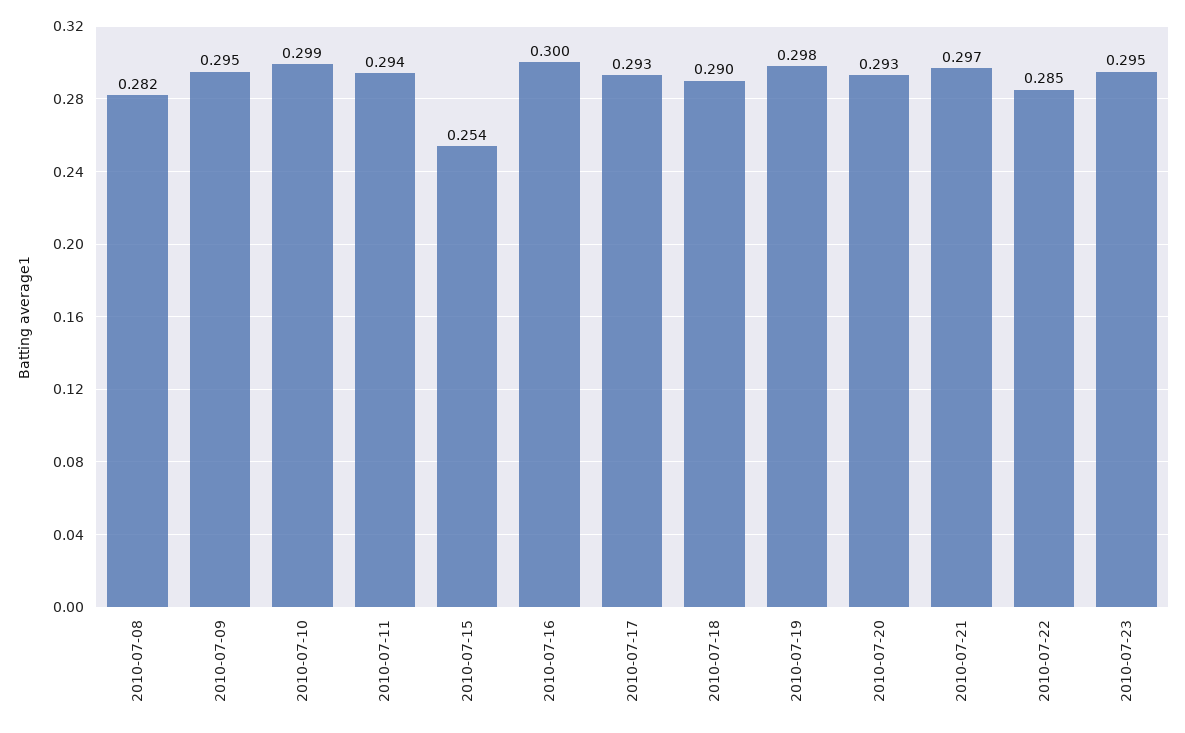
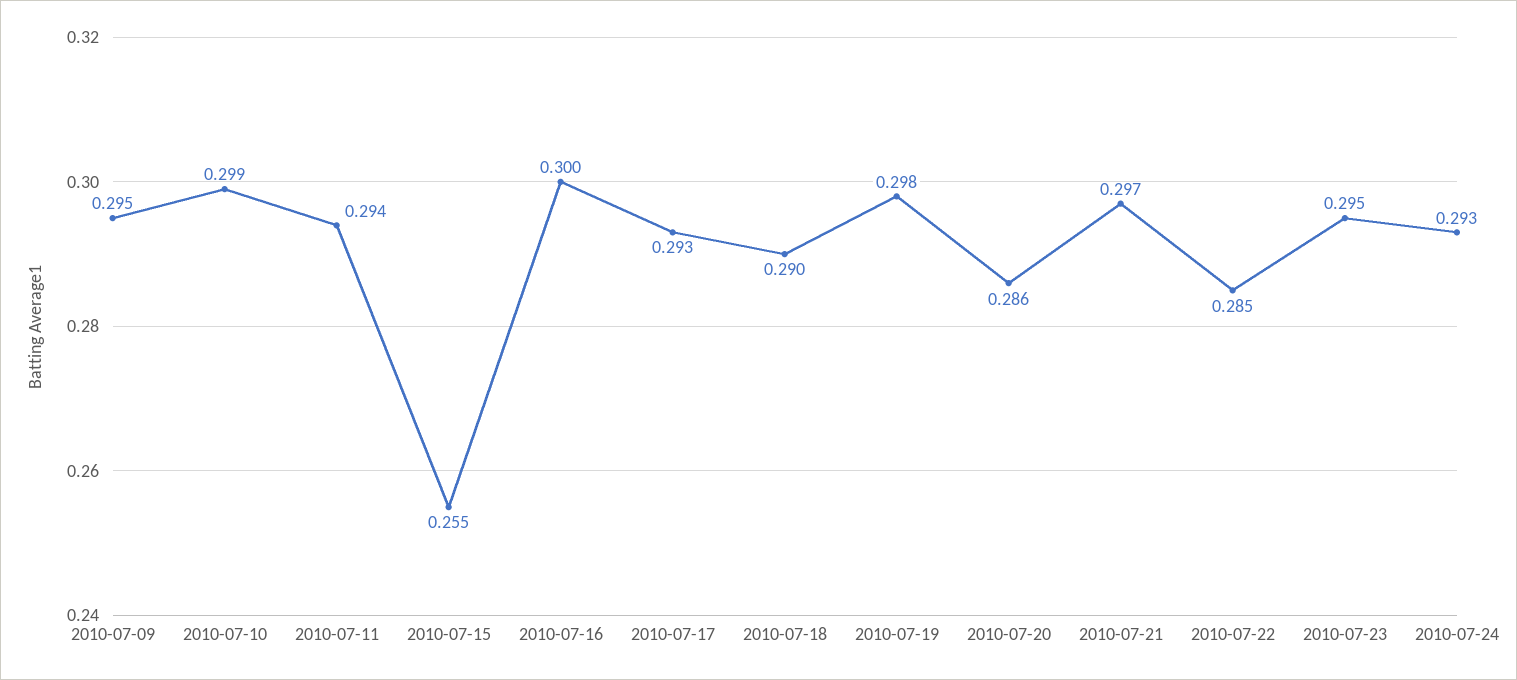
2010-07-08: 0.282 -> none
2010-07-15: 0.254 -> 0.255
2010-07-20: 0.293 -> 0.286
2010-07-24: none -> 0.293

